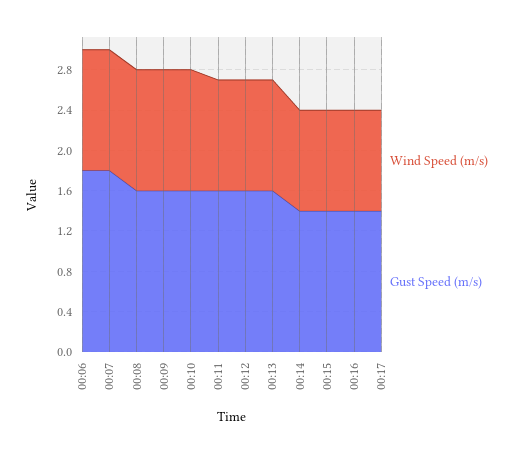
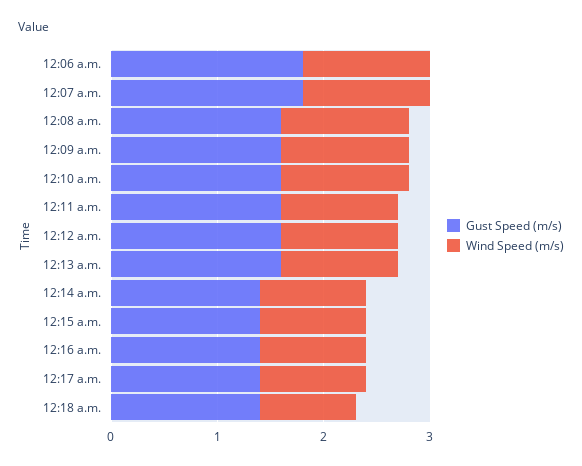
Gust Speed (m/s), 12:18 a.m.: none -> 1.4
Wind Speed (m/s), 12:18 a.m.: none -> 0.9

